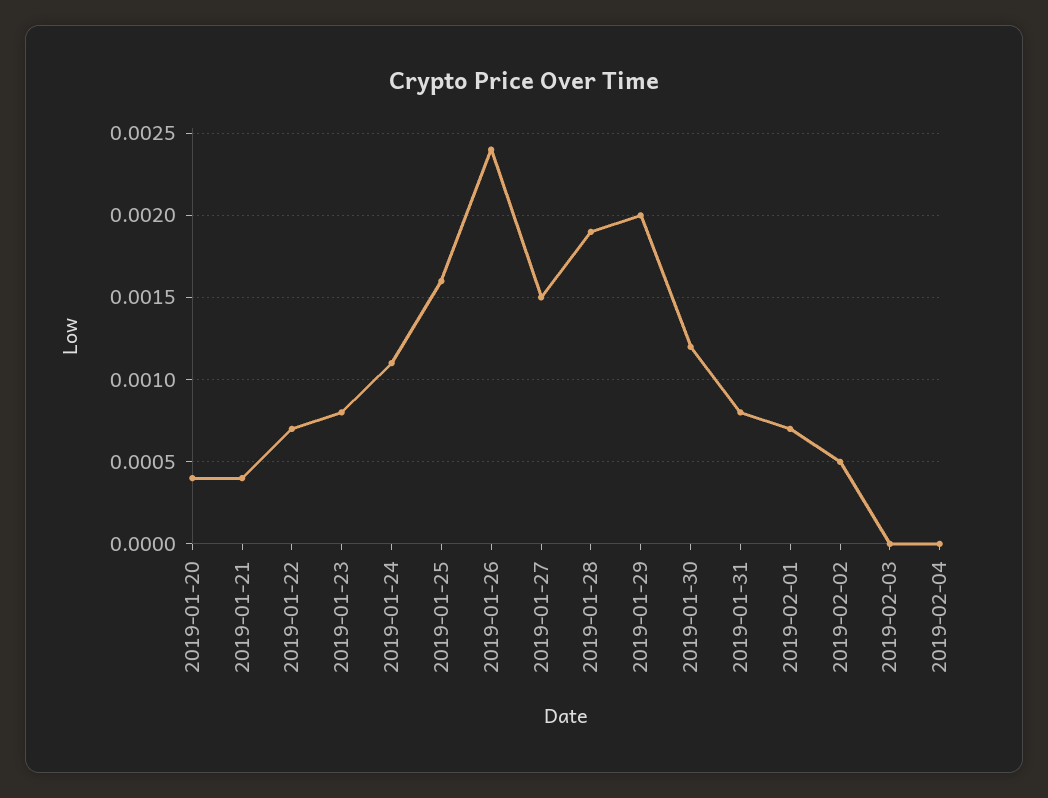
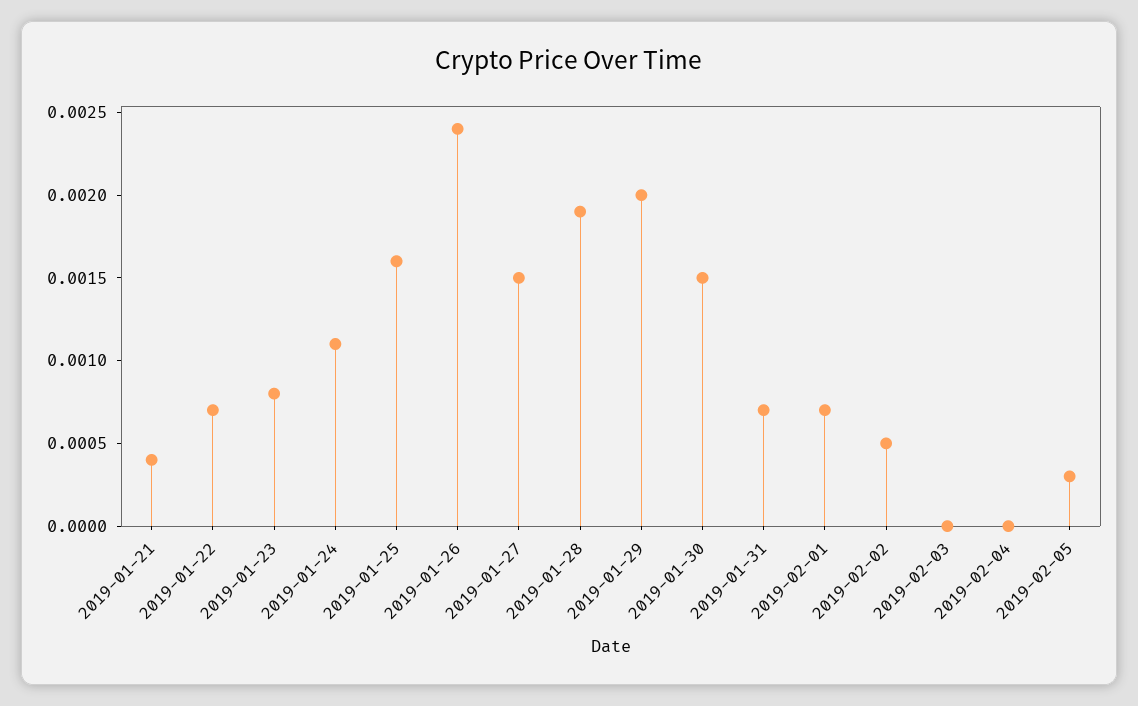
2019-01-20: 0.0004 -> none
2019-01-30: 0.0012 -> 0.0015
2019-01-31: 0.0008 -> 0.0007
2019-02-05: none -> 0.0003

